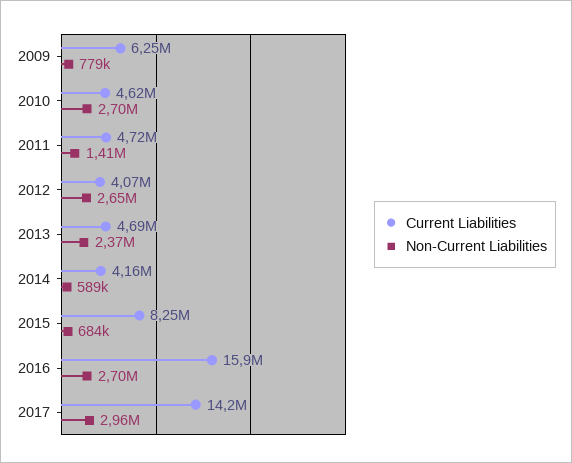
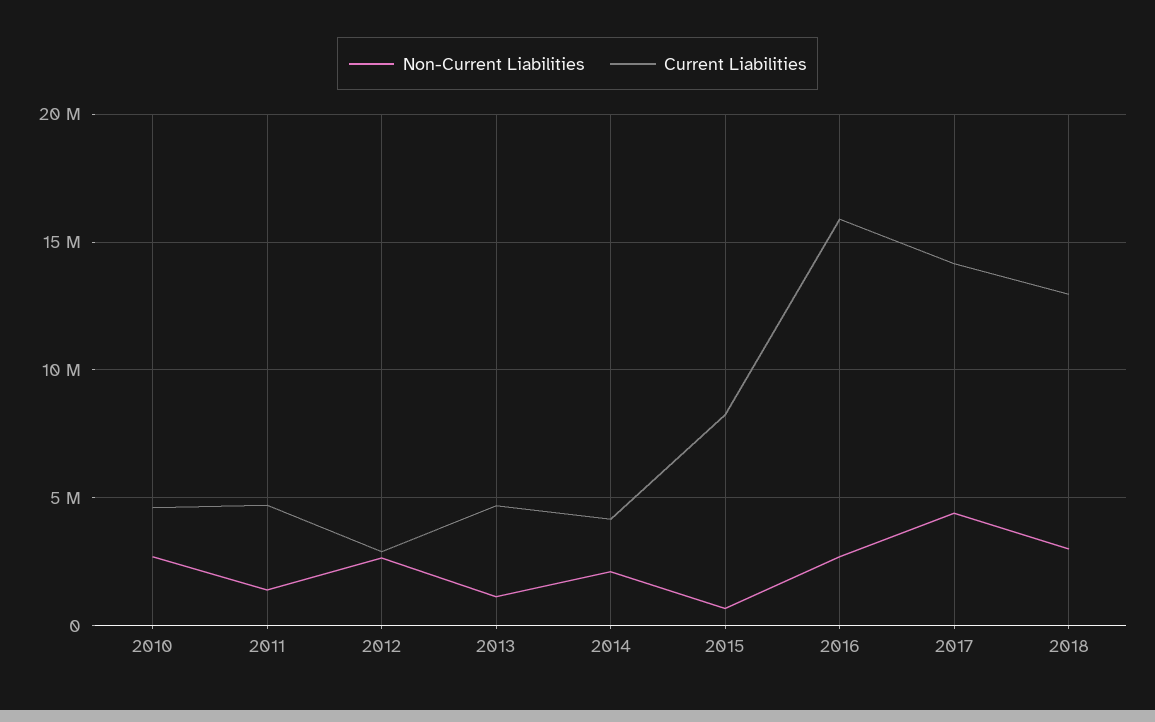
Current Liabilities, 2009: 6250000 -> none
Non-Current Liabilities, 2009: 779000 -> none
Current Liabilities, 2012: 4070000 -> 3000000
Non-Current Liabilities, 2013: 2370000 -> 1000000
Non-Current Liabilities, 2014: 589000 -> 2000000
Non-Current Liabilities, 2017: 2960000 -> 4500000
Non-Current Liabilities, 2018: none -> 3000000
Current Liabilities, 2018: none -> 13000000

